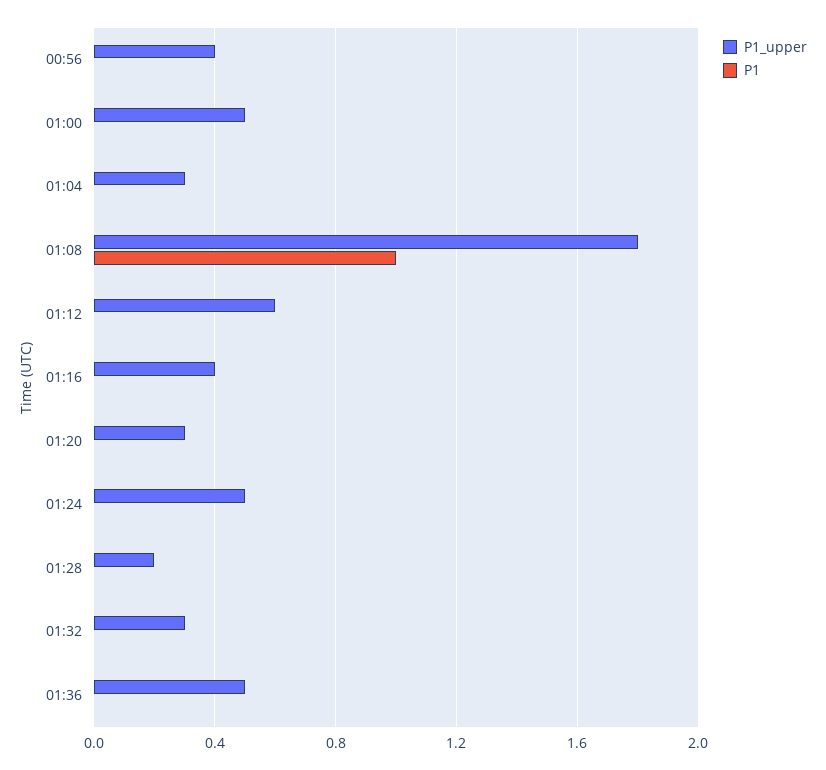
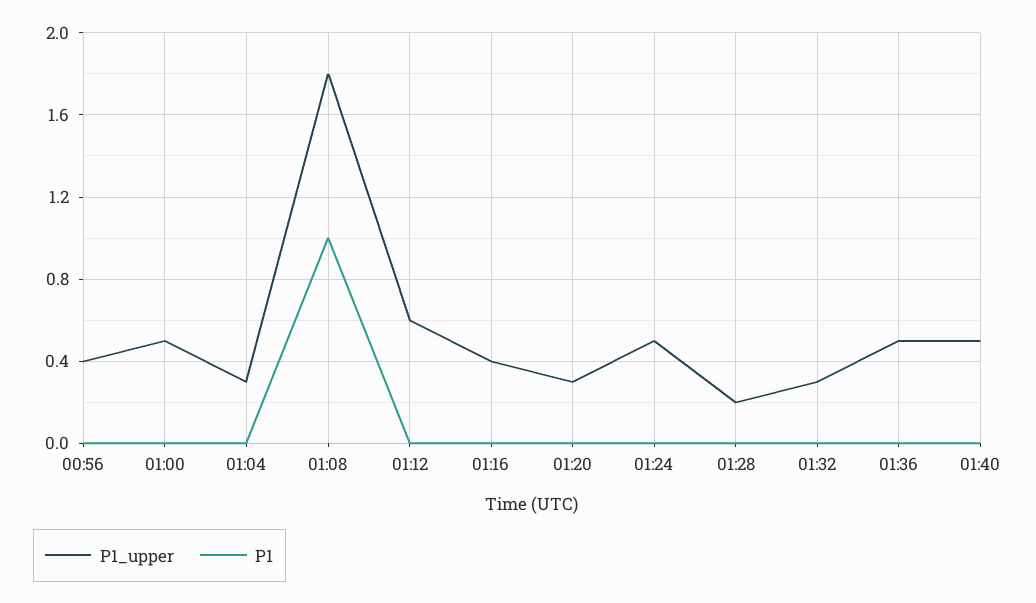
P1_upper, 01:40: none -> 0.5
P1, 01:40: none -> 0

